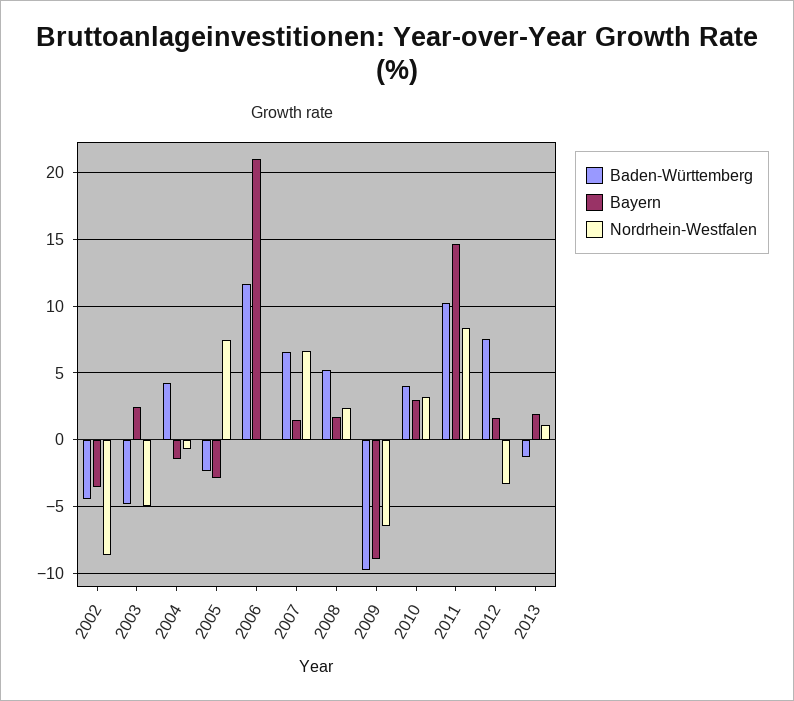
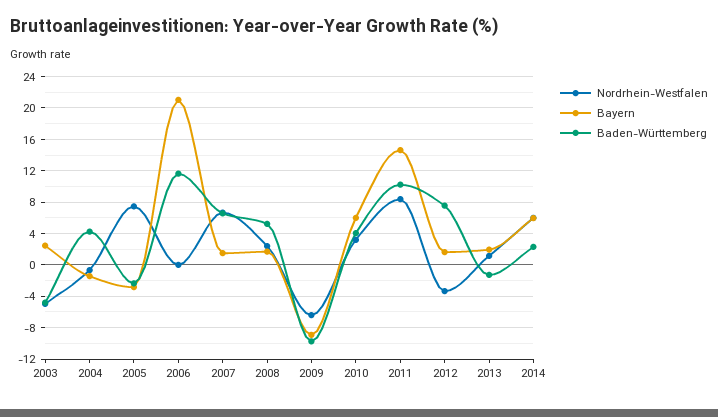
Baden-Württemberg, 2002: -4.5 -> none
Bayern, 2002: -3.5 -> none
Nordrhein-Westfalen, 2002: -8.5 -> none
Bayern, 2010: 3 -> 6
Nordrhein-Westfalen, 2014: none -> 6
Bayern, 2014: none -> 6
Baden-Württemberg, 2014: none -> 2

